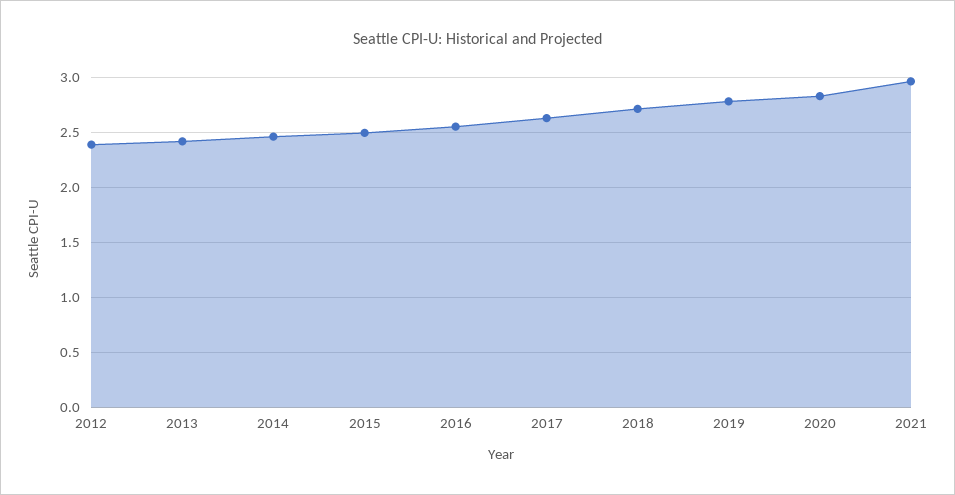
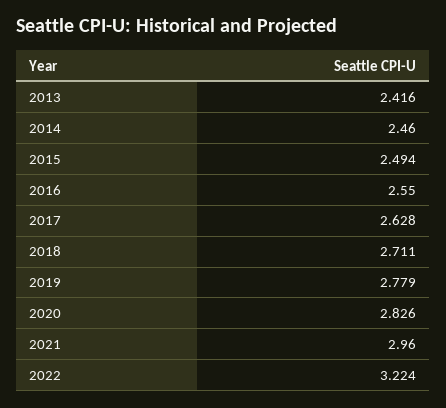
2012: 2.4 -> none
2022: none -> 3.224

